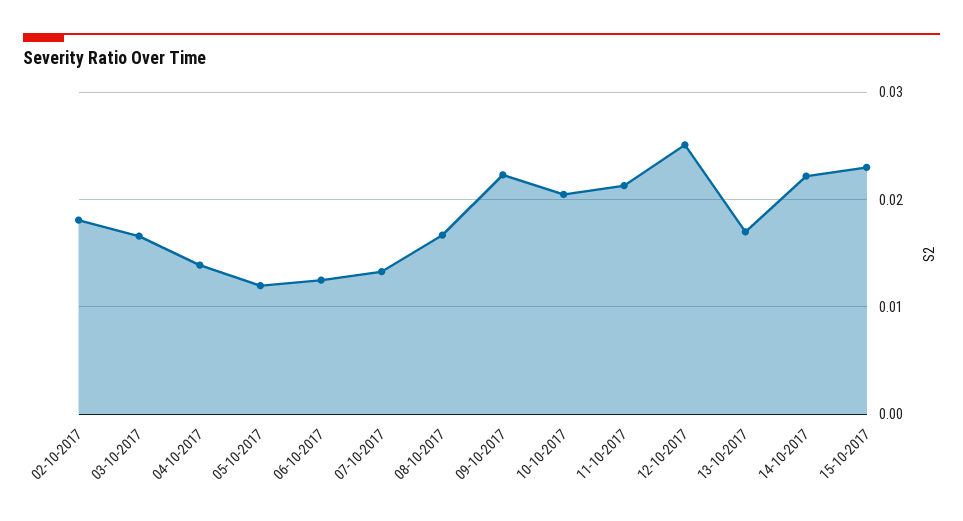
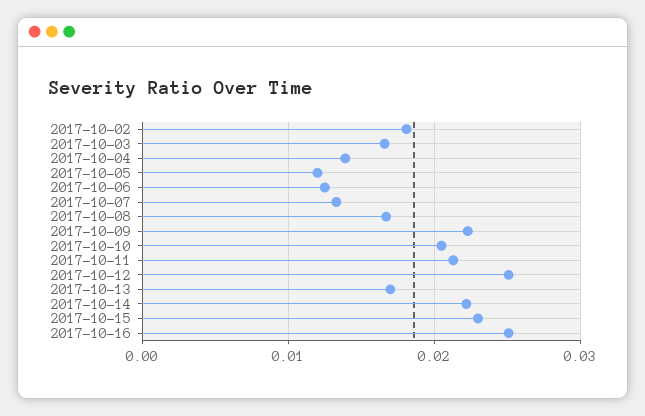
2017-10-16: none -> 0.025

